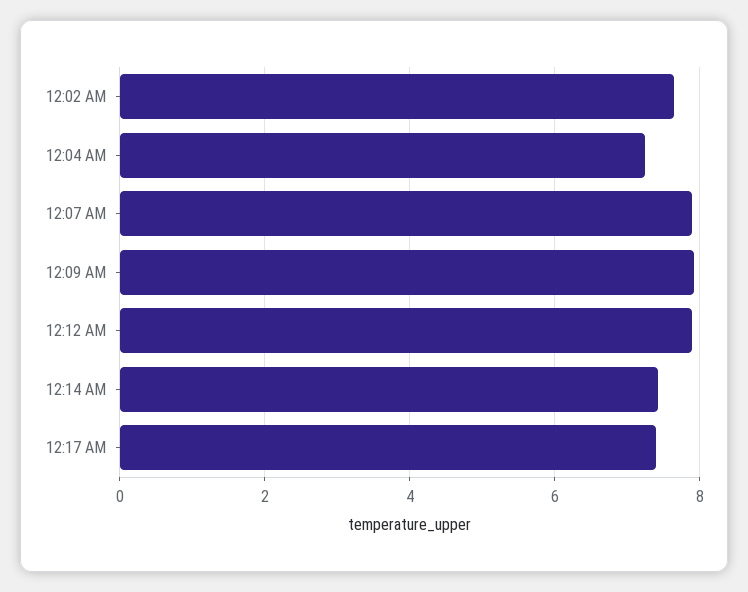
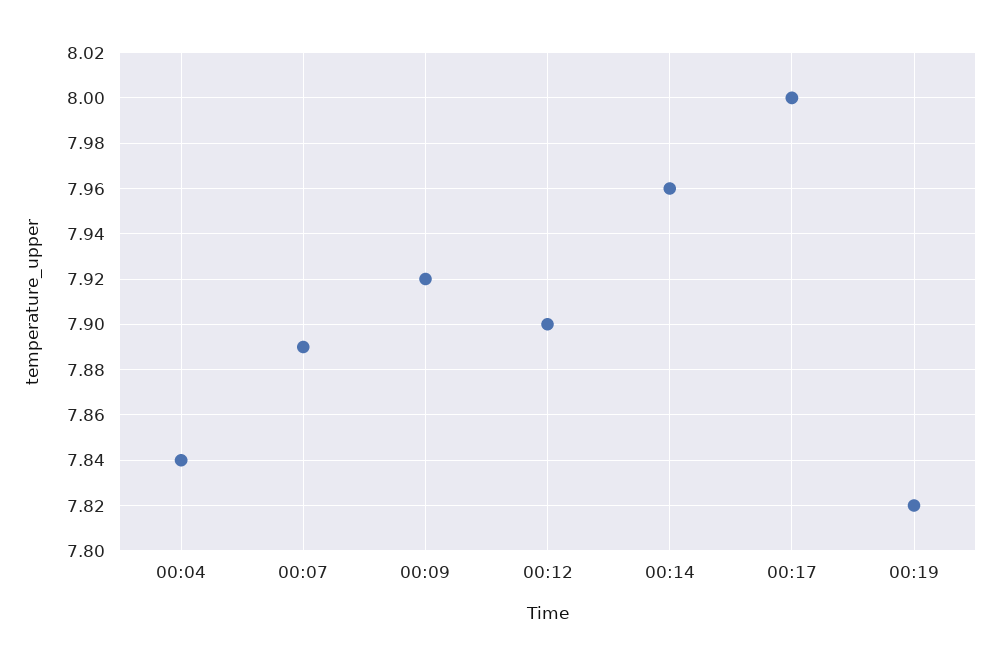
12:02 AM: 7.6 -> none
12:04 AM: 7.2 -> 7.84
12:14 AM: 7.4 -> 7.96
12:17 AM: 7.4 -> 8
00:19: none -> 7.82

